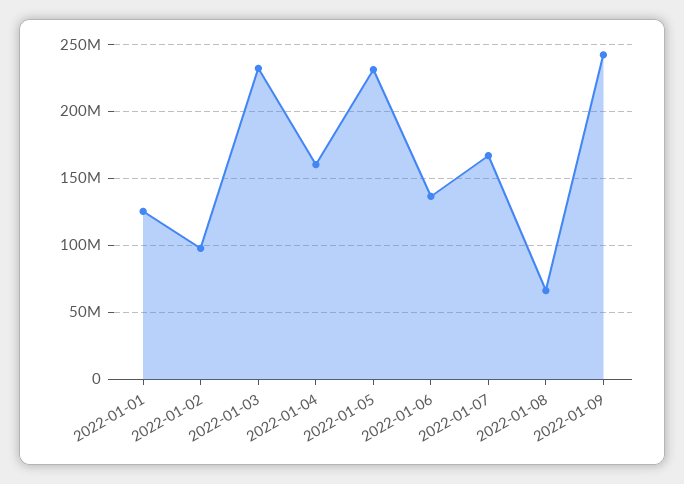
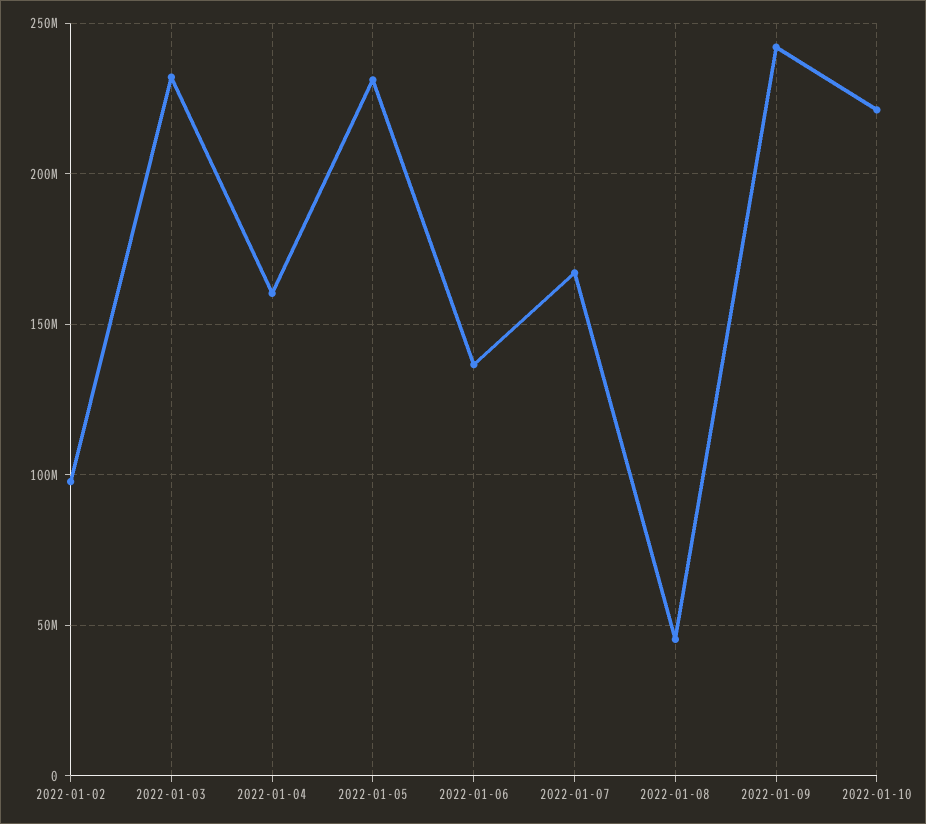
2022-01-01: 125000000 -> none
2022-01-08: 65000000 -> 45000000
2022-01-10: none -> 220000000

